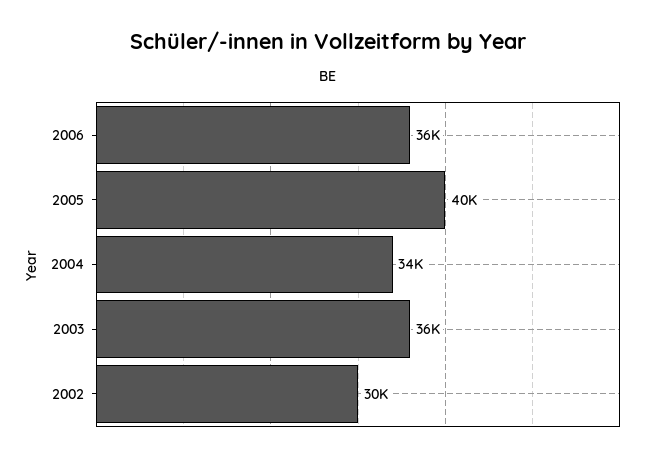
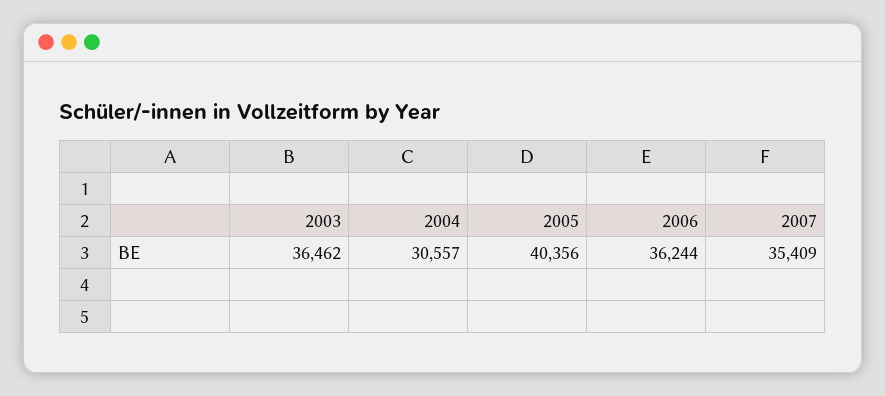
2004: 34000 -> 30557
2002: 30000 -> none
2007: none -> 35409

